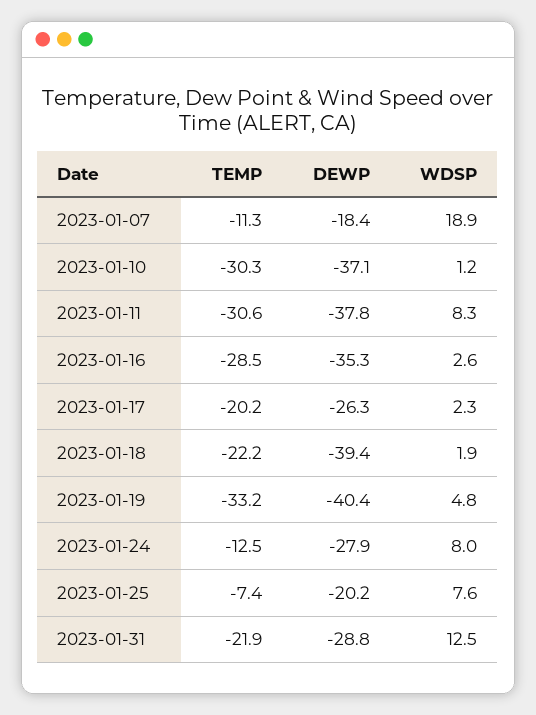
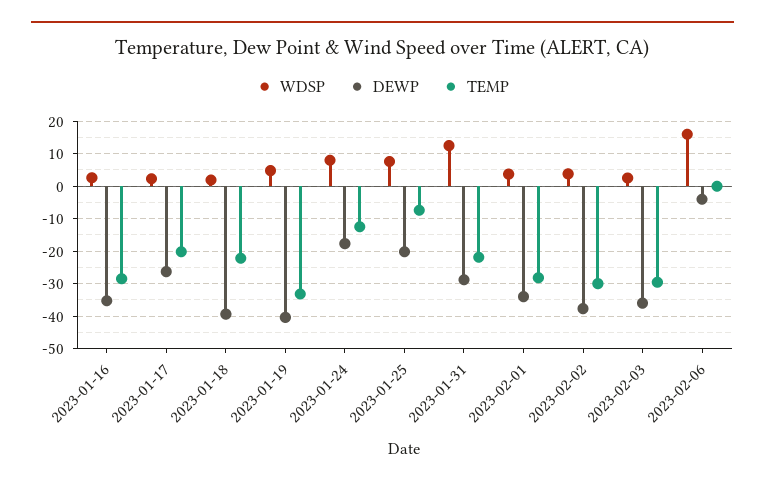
TEMP, 2023-01-07: -11.3 -> none
DEWP, 2023-01-07: -18.4 -> none
WDSP, 2023-01-07: 18.9 -> none
TEMP, 2023-01-10: -30.3 -> none
DEWP, 2023-01-10: -37.1 -> none
WDSP, 2023-01-10: 1.2 -> none
TEMP, 2023-01-11: -30.6 -> none
DEWP, 2023-01-11: -37.8 -> none
WDSP, 2023-01-11: 8.3 -> none
DEWP, 2023-01-24: -27.9 -> -18
WDSP, 2023-02-01: none -> 4
DEWP, 2023-02-01: none -> -34
TEMP, 2023-02-01: none -> -28
WDSP, 2023-02-02: none -> 4
DEWP, 2023-02-02: none -> -38
TEMP, 2023-02-02: none -> -30
WDSP, 2023-02-03: none -> 2
DEWP, 2023-02-03: none -> -36
TEMP, 2023-02-03: none -> -30
WDSP, 2023-02-06: none -> 16
DEWP, 2023-02-06: none -> -4
TEMP, 2023-02-06: none -> 0

